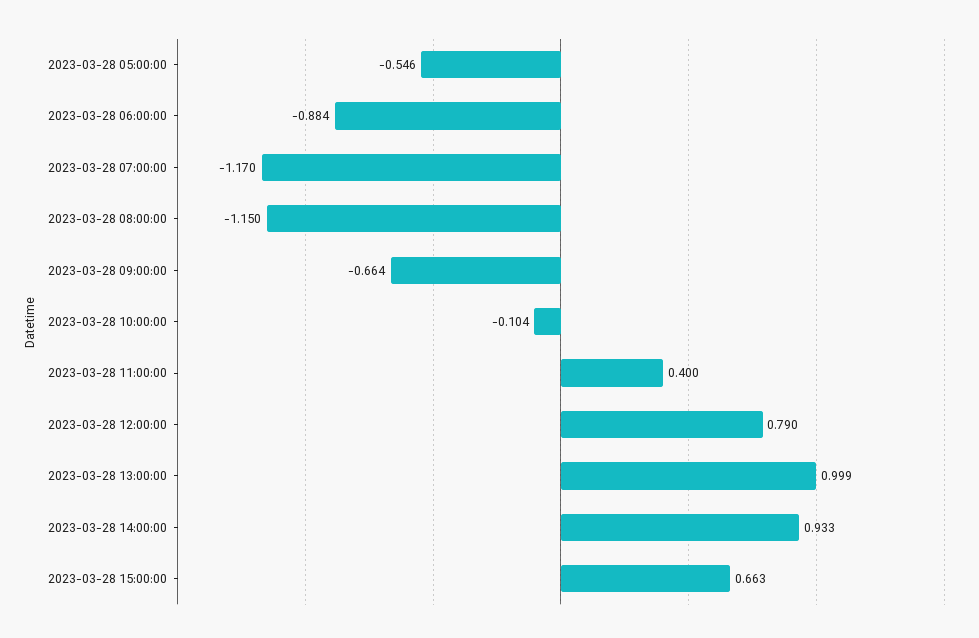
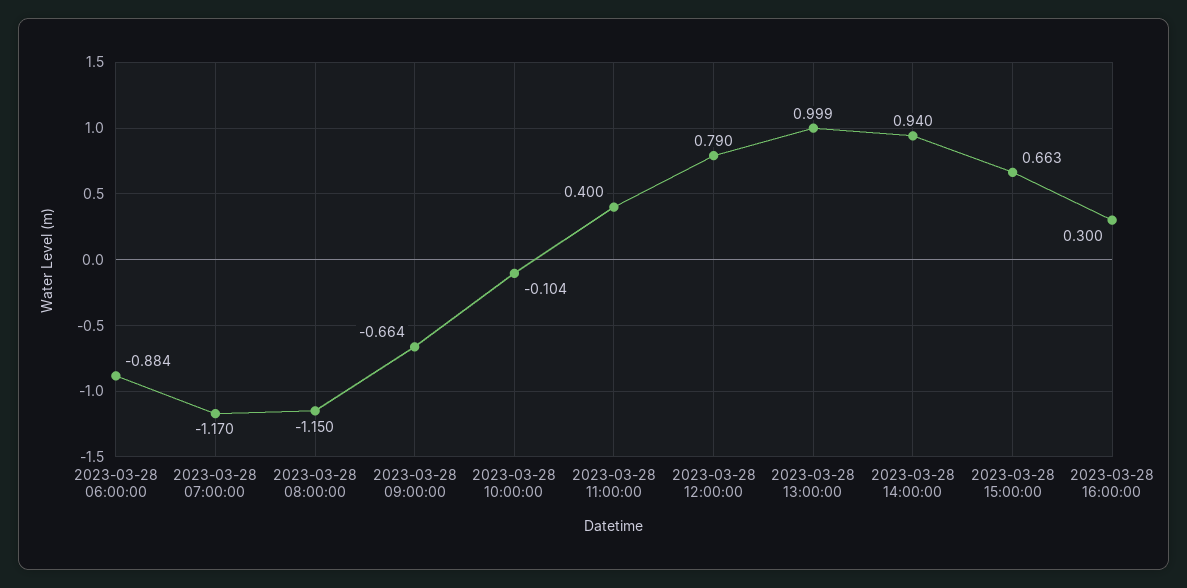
2023-03-28 05:00:00: -0.546 -> none
2023-03-28 14:00:00: 0.933 -> 0.94
2023-03-28 16:00:00: none -> 0.3

